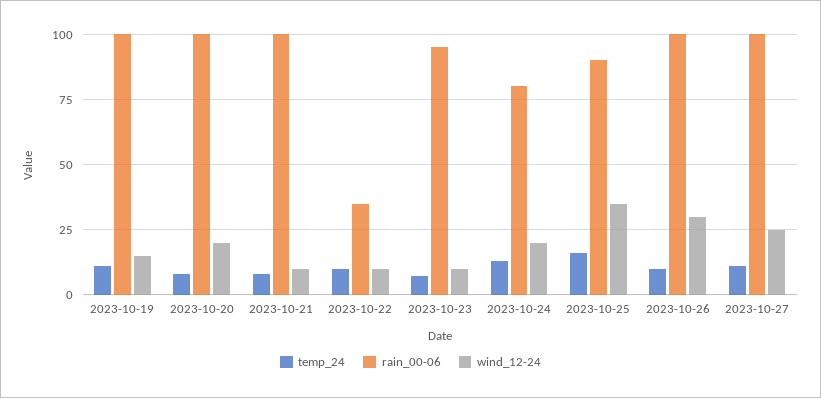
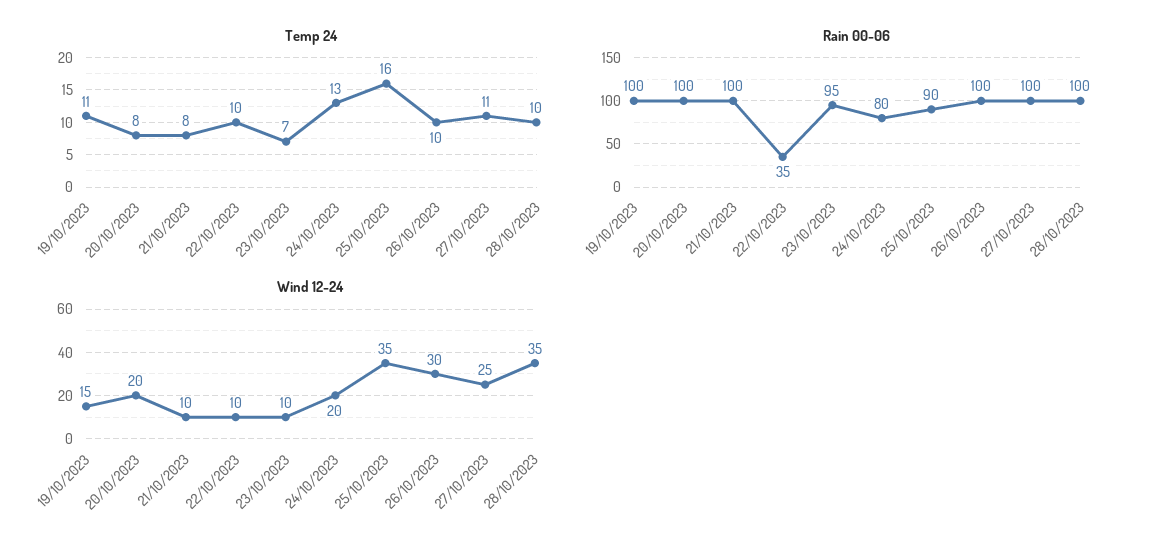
temp_24, 28/10/2023: none -> 10
rain_00-06, 28/10/2023: none -> 100
wind_12-24, 28/10/2023: none -> 35

